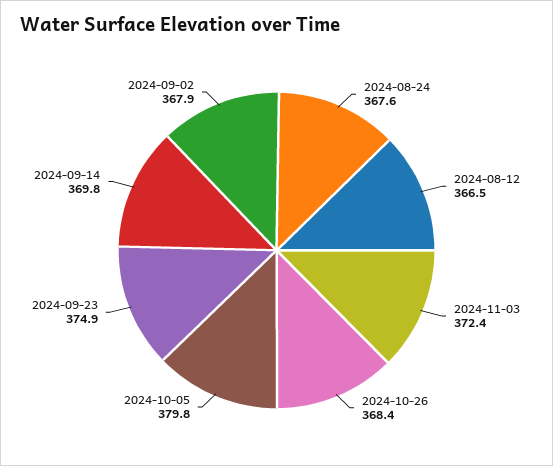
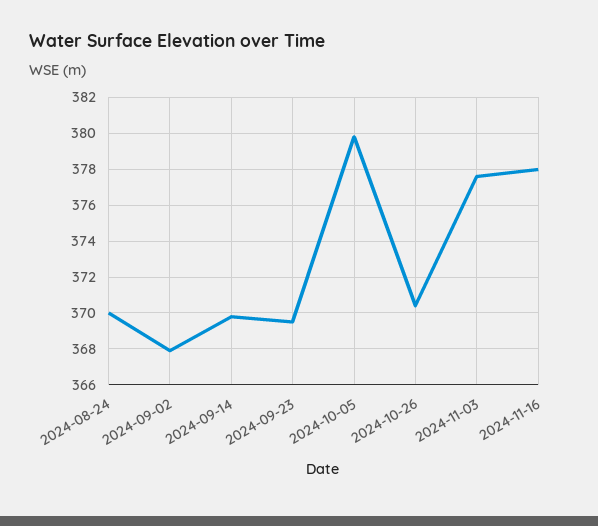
2024-08-24: 367.6 -> 370
2024-08-12: 366.5 -> none
2024-11-03: 372.4 -> 377.5
2024-10-26: 368.4 -> 370.5
2024-09-23: 374.9 -> 369.5
2024-11-16: none -> 378

